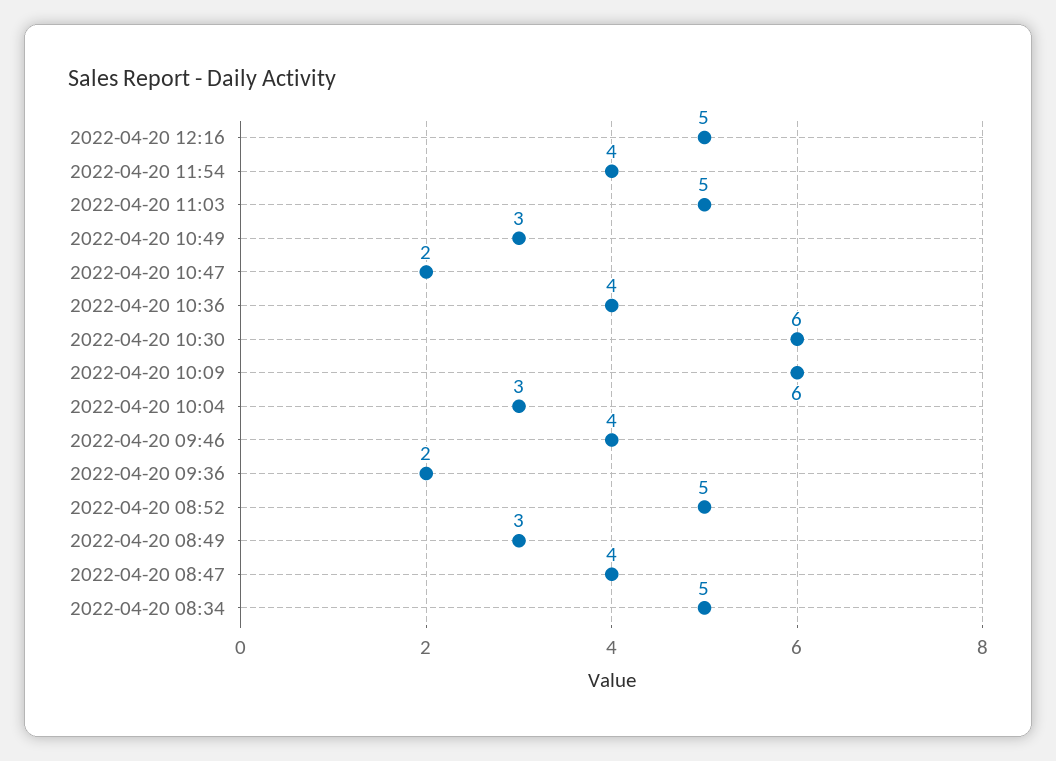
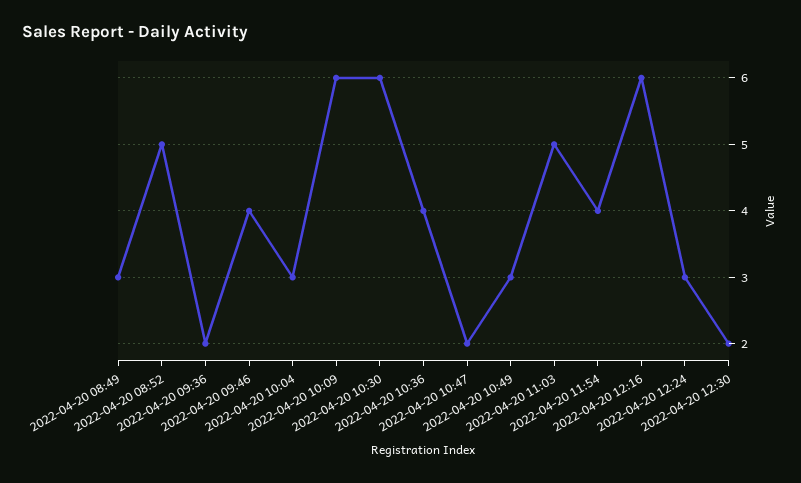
2022-04-20 12:16: 5 -> 6
2022-04-20 08:47: 4 -> none
2022-04-20 08:34: 5 -> none
2022-04-20 12:24: none -> 3
2022-04-20 12:30: none -> 2

